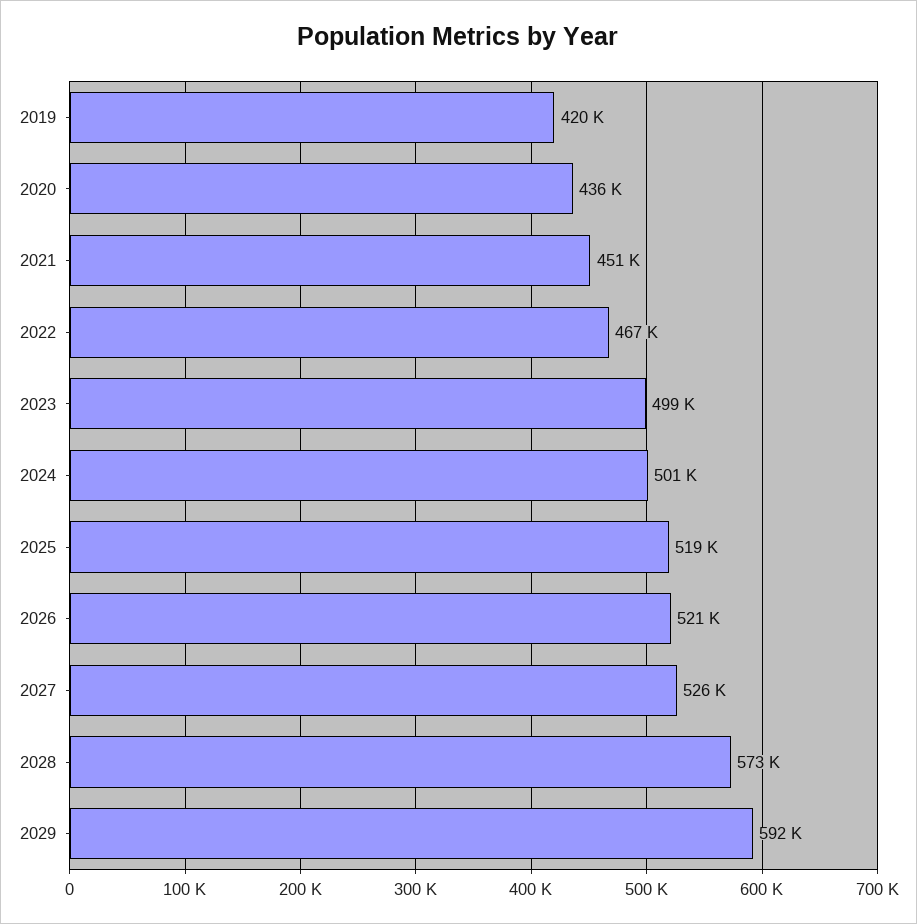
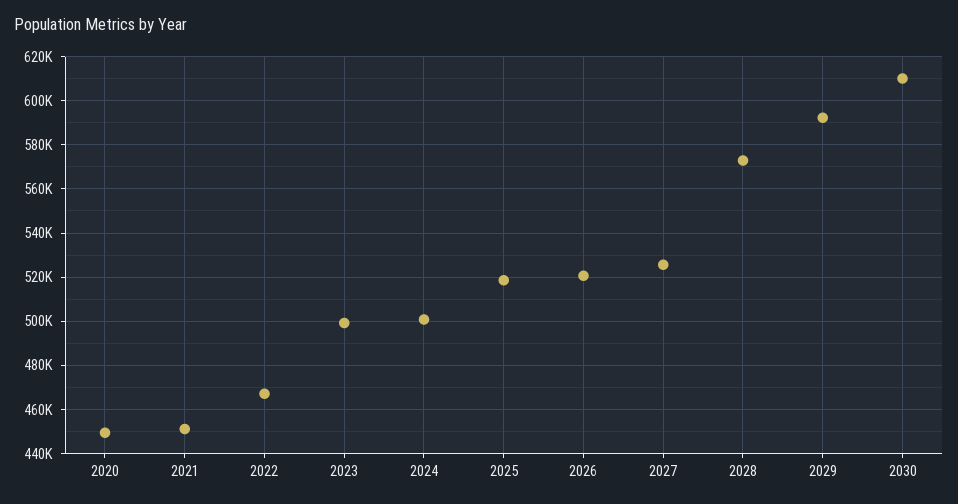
2019: 420000 -> none
2020: 436000 -> 450000
2030: none -> 610000

